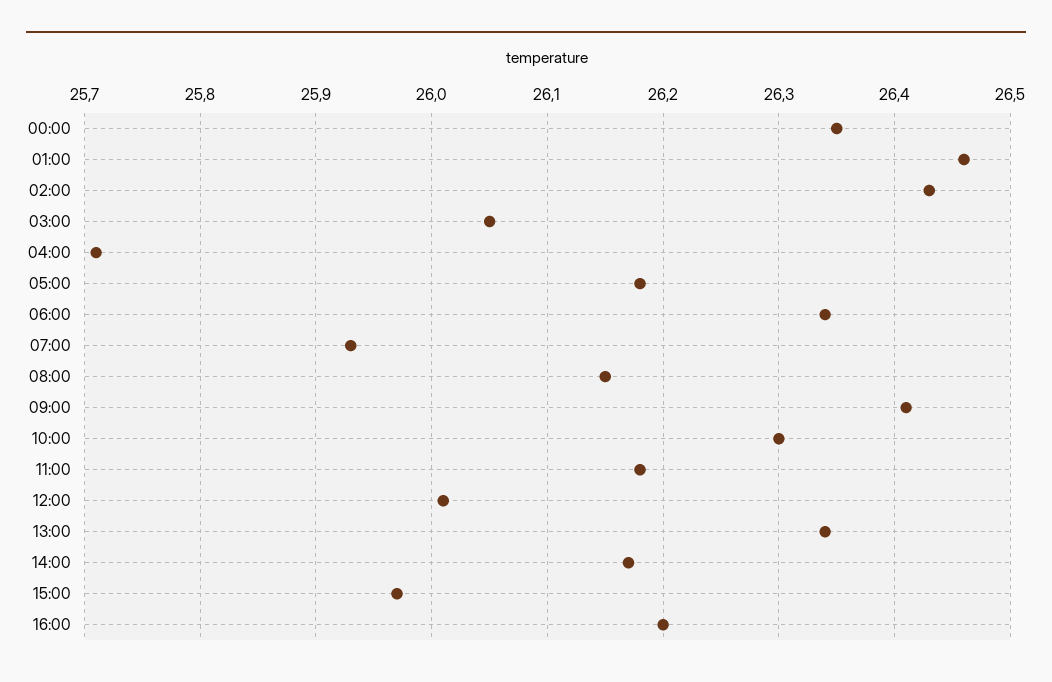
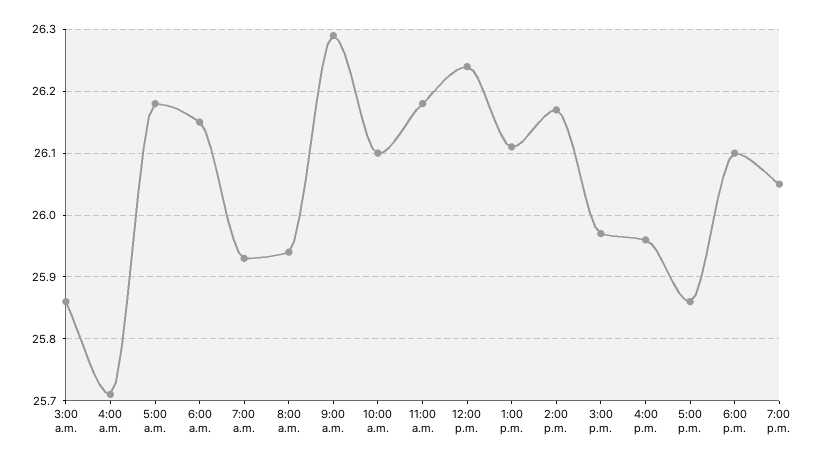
00:00: 26.35 -> none
01:00: 26.46 -> none
02:00: 26.43 -> none
03:00: 26.05 -> 25.86
06:00: 26.34 -> 26.15
08:00: 26.15 -> 25.94
09:00: 26.41 -> 26.29
10:00: 26.3 -> 26.1
12:00: 26.01 -> 26.24
13:00: 26.34 -> 26.11
16:00: 26.2 -> 25.96
5:00 p.m.: none -> 25.86
6:00 p.m.: none -> 26.1
7:00 p.m.: none -> 26.05

